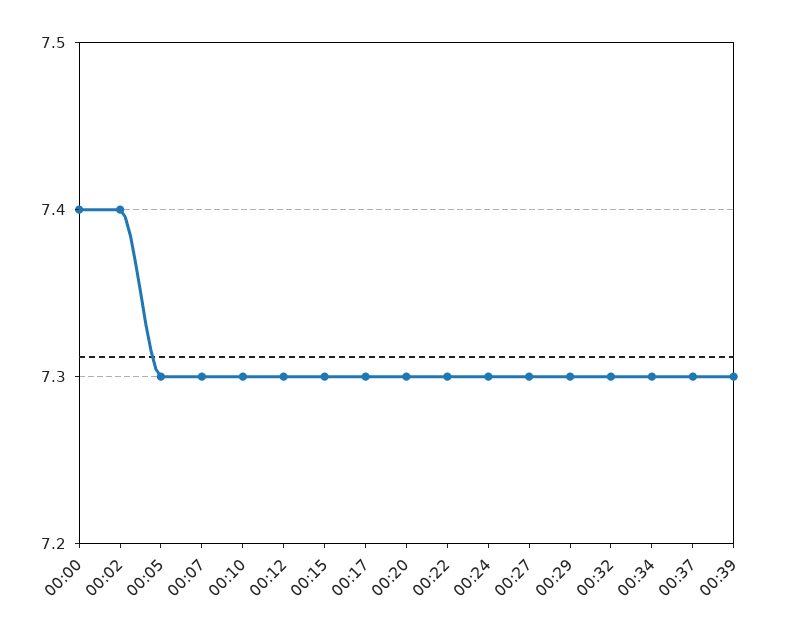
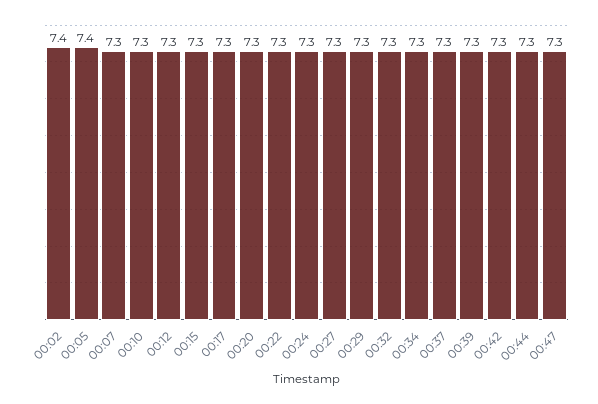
00:00: 7.4 -> none
00:05: 7.3 -> 7.4
00:42: none -> 7.3
00:44: none -> 7.3
00:47: none -> 7.3

